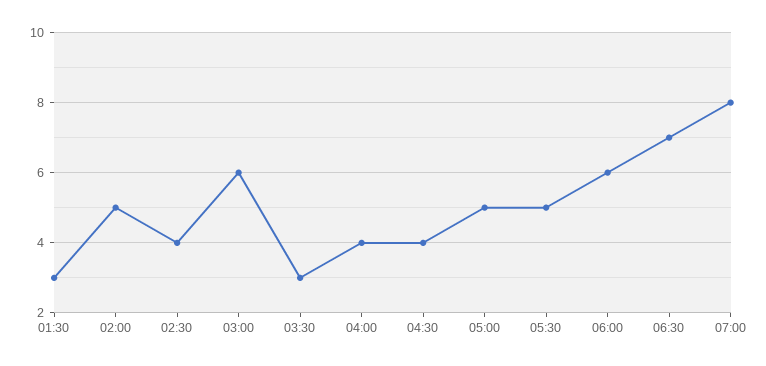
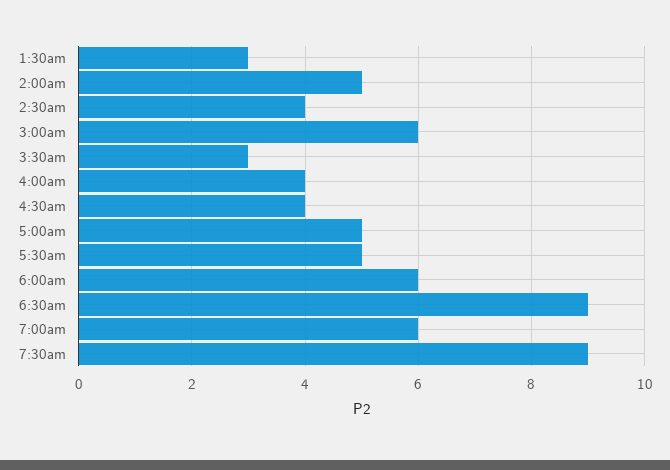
06:30: 7 -> 9
07:00: 8 -> 6
7:30am: none -> 9

